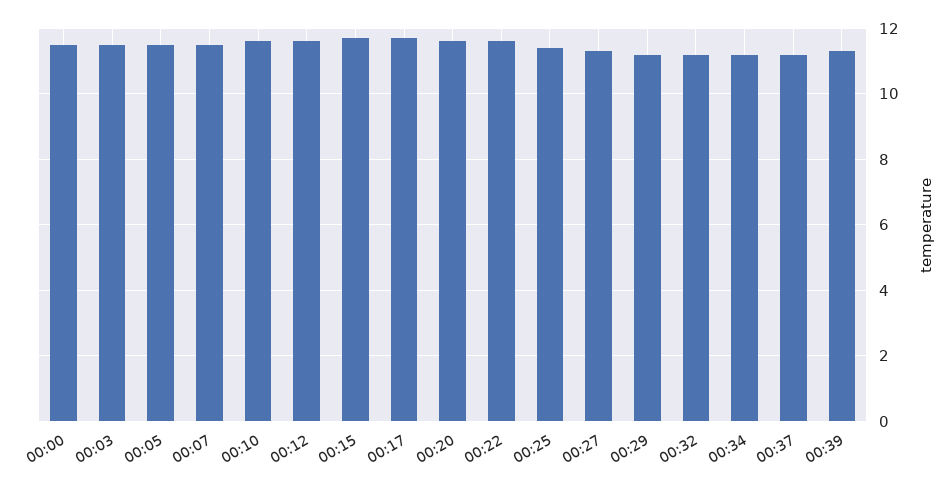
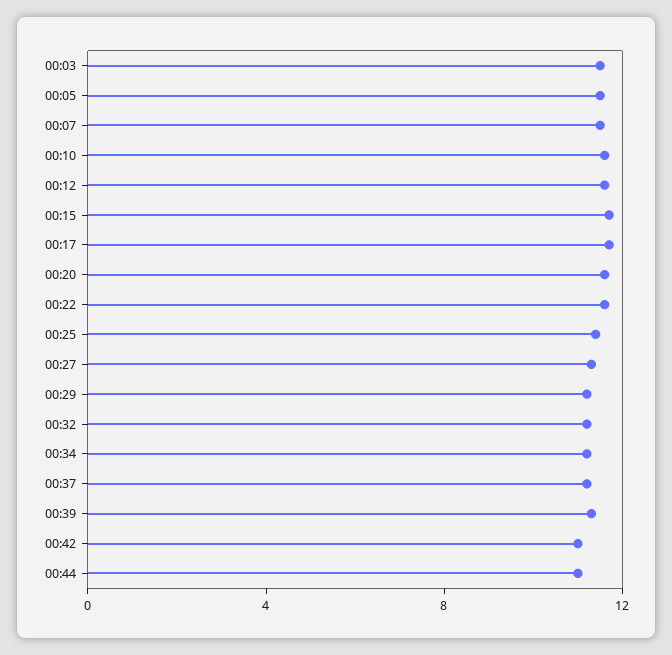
00:00: 11.5 -> none
00:42: none -> 11
00:44: none -> 11

